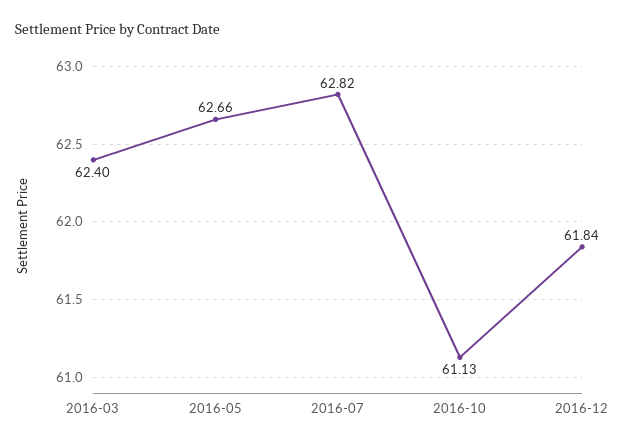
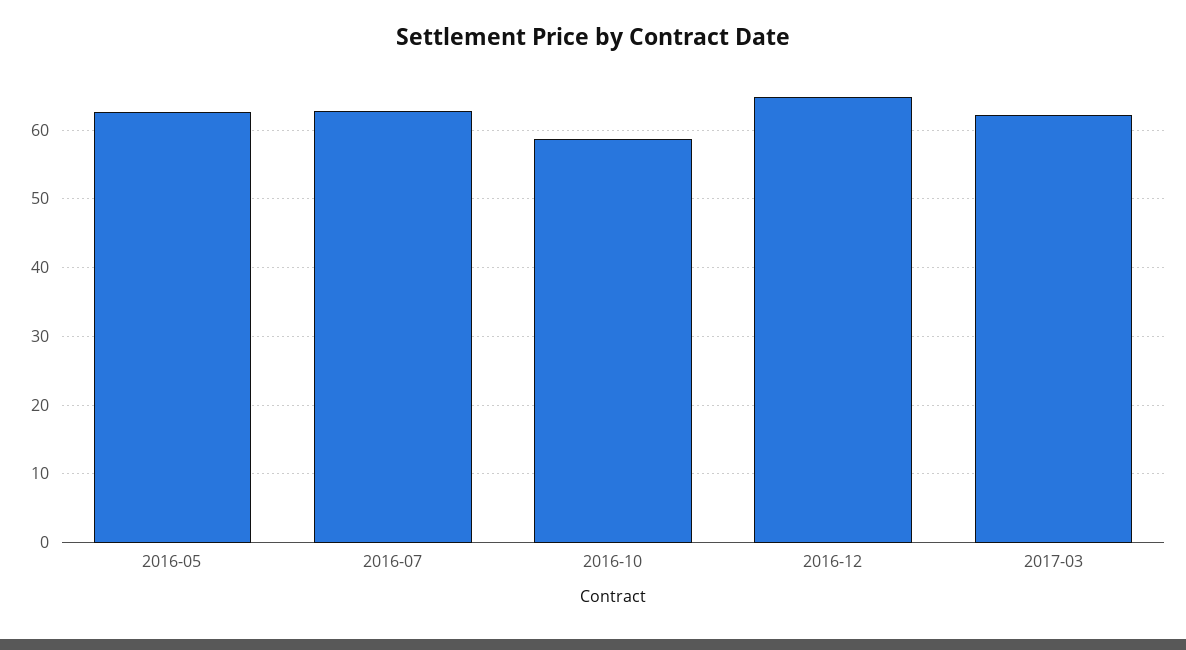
2016-03: 62.4 -> none
2016-10: 61.13 -> 59
2016-12: 61.84 -> 65
2017-03: none -> 62

